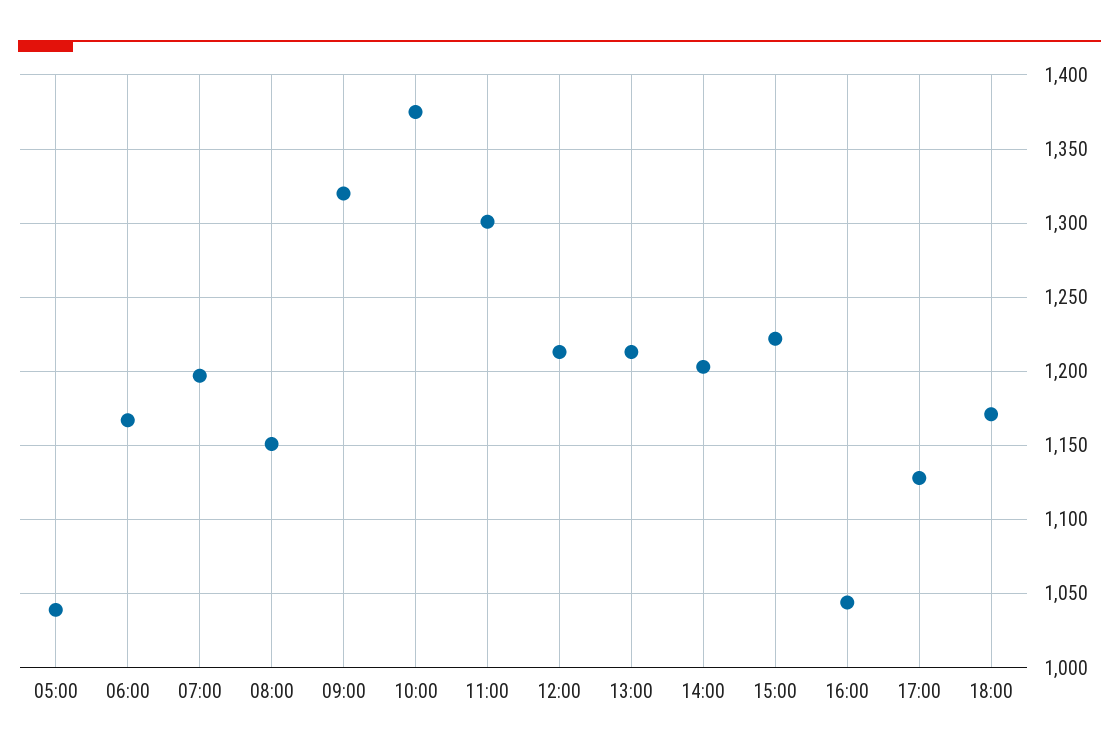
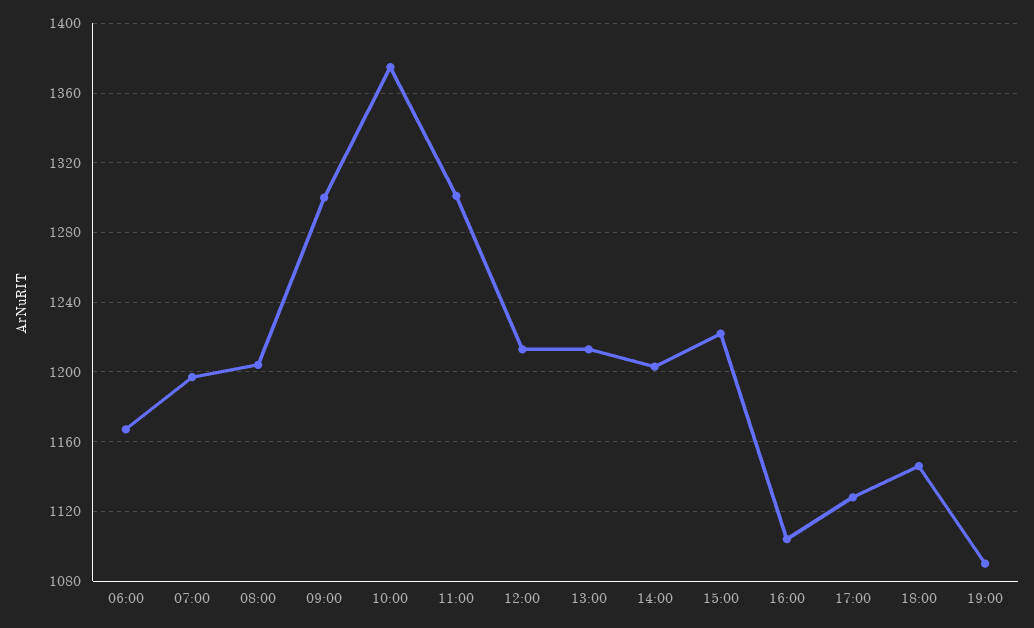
05:00: 1040 -> none
08:00: 1150 -> 1205
09:00: 1320 -> 1300
16:00: 1045 -> 1105
18:00: 1170 -> 1145
19:00: none -> 1090

